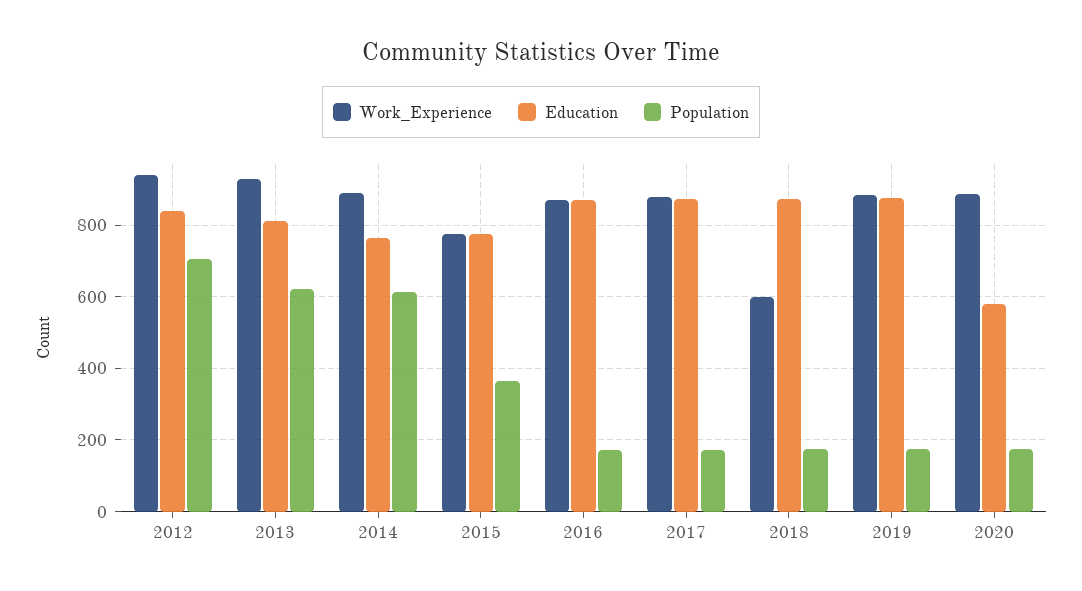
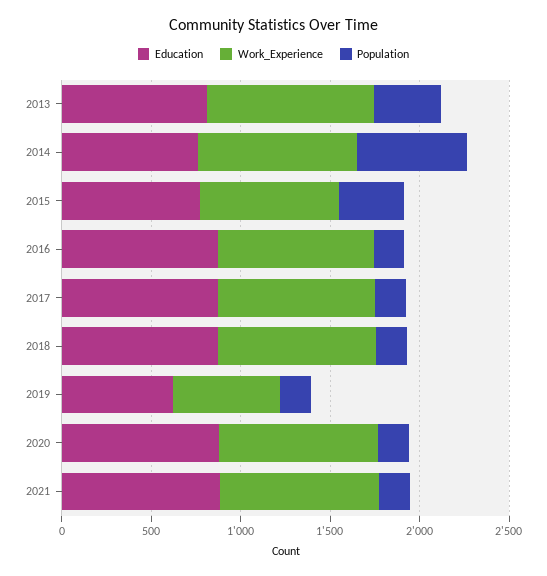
Work_Experience, 2012: 940 -> none
Education, 2012: 840 -> none
Population, 2012: 700 -> none
Population, 2013: 620 -> 400
Work_Experience, 2018: 600 -> 900
Work_Experience, 2019: 880 -> 600
Education, 2019: 880 -> 600
Education, 2020: 580 -> 900
Education, 2021: none -> 900
Work_Experience, 2021: none -> 900
Population, 2021: none -> 200

